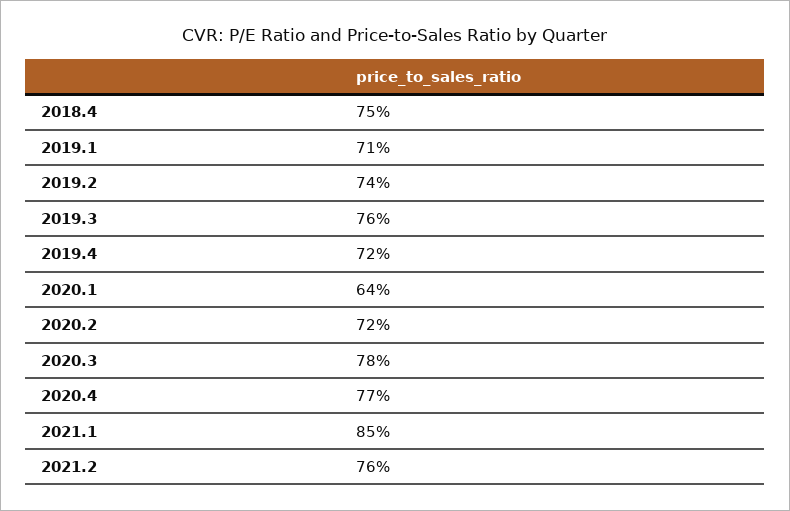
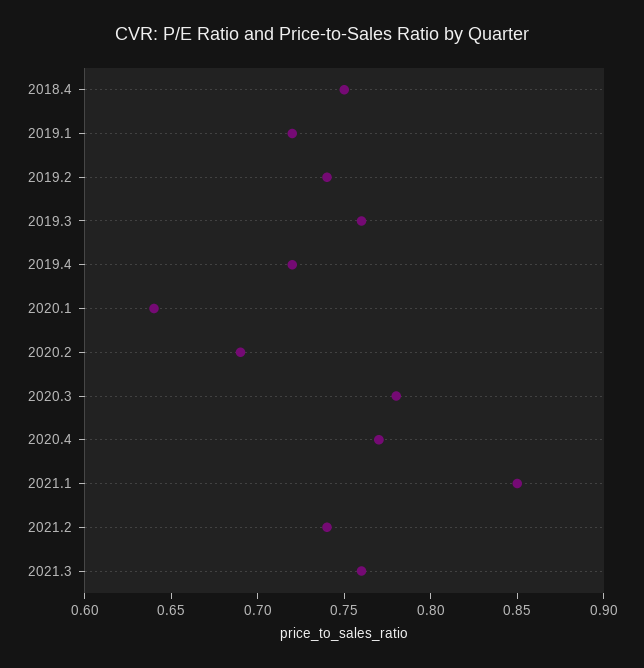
2019.1: 0.71 -> 0.72
2020.2: 0.72 -> 0.69
2021.2: 0.76 -> 0.74
2021.3: none -> 0.76

